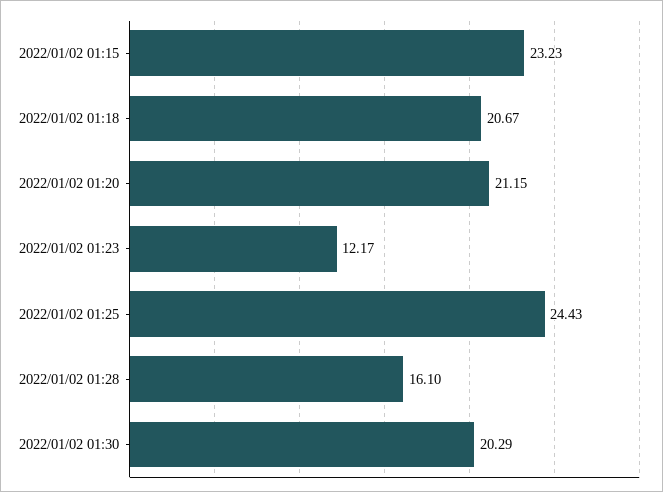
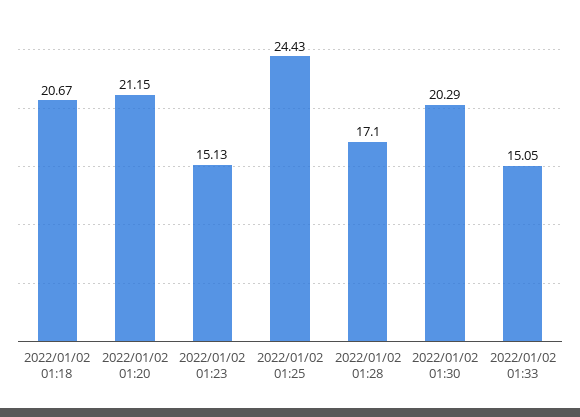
2022/01/02 01:15: 23.23 -> none
2022/01/02 01:23: 12.17 -> 15.13
2022/01/02 01:28: 16.1 -> 17.1
2022/01/02 01:33: none -> 15.05

